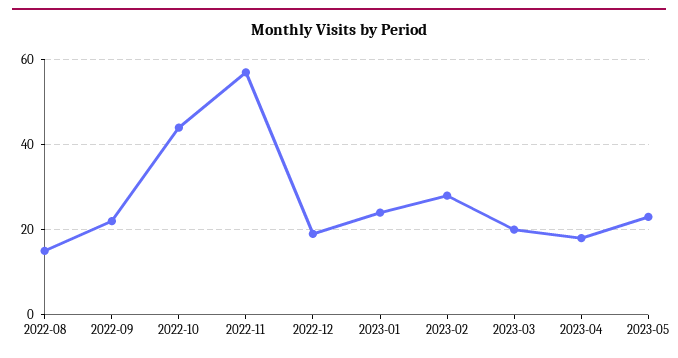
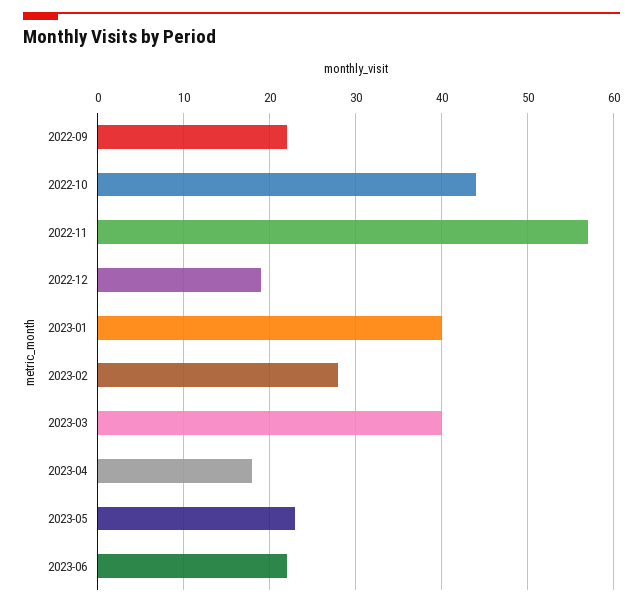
2022-08: 15 -> none
2023-01: 25 -> 40
2023-03: 20 -> 40
2023-06: none -> 22

